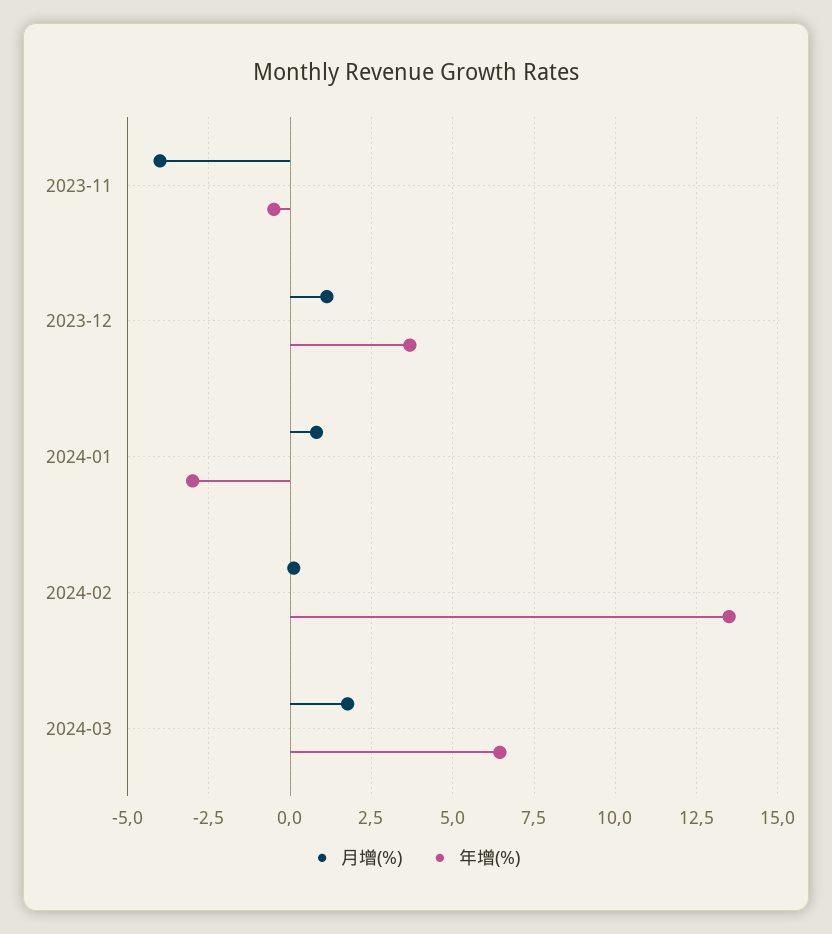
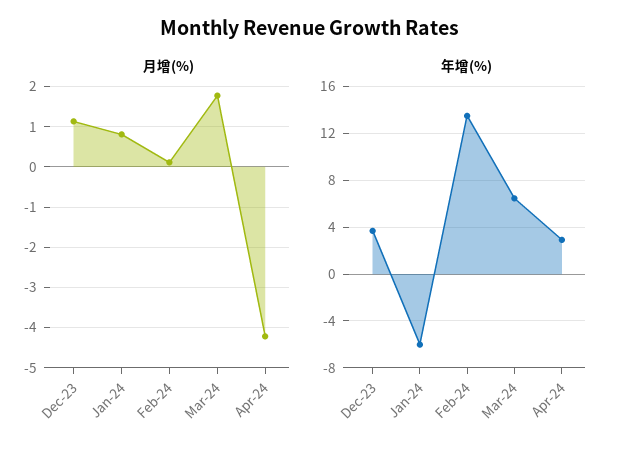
月增(%), 2023-11: -4 -> none
年增(%), 2023-11: -0.5 -> none
年增(%), 2024-01: -3 -> -6
月增(%), Apr-24: none -> -4.2
年增(%), Apr-24: none -> 3

